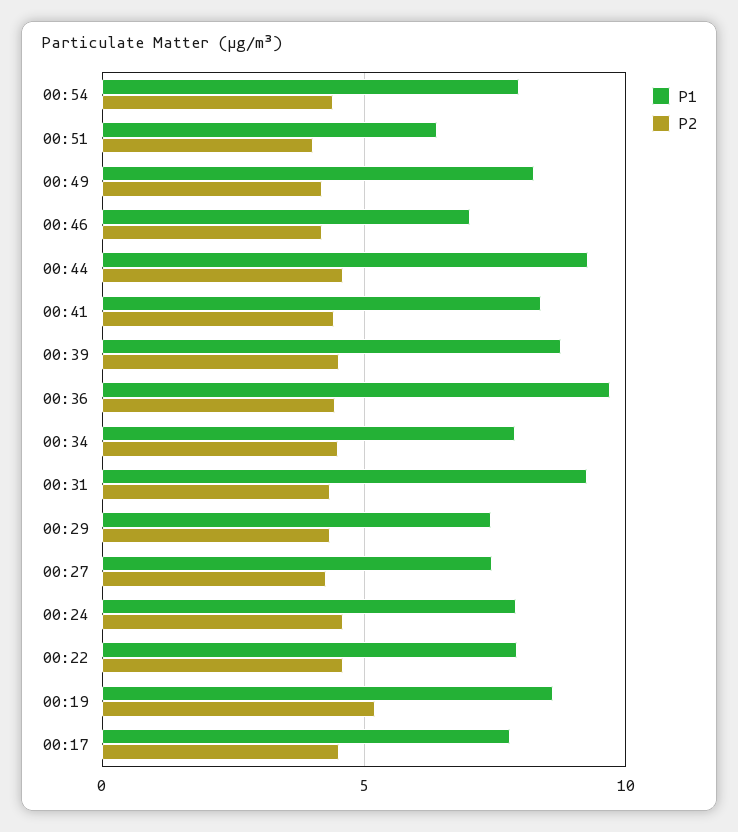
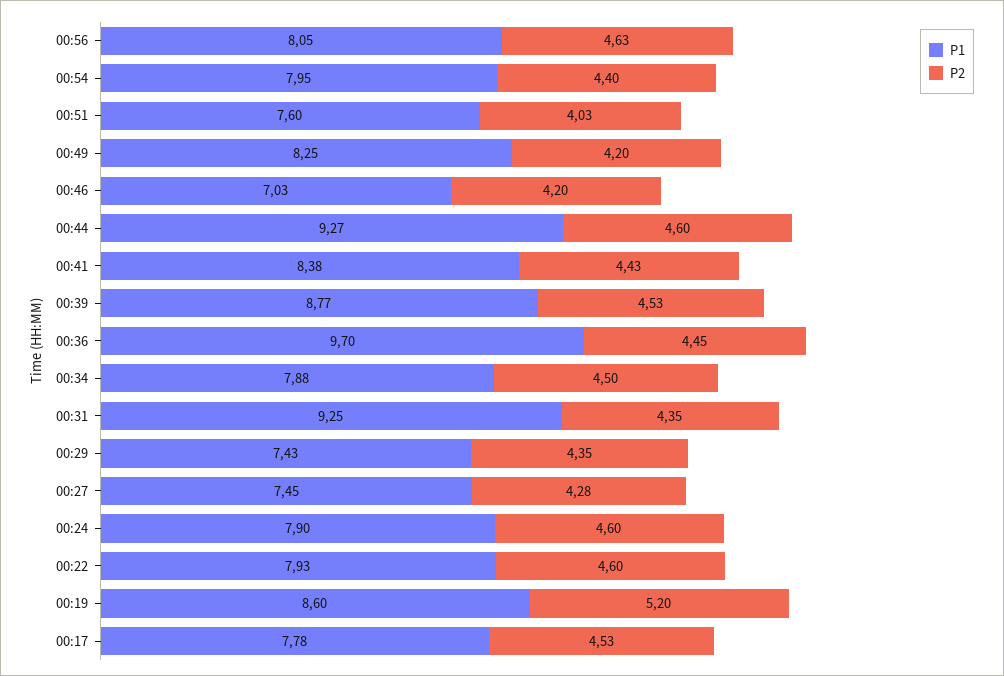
P1, 00:51: 6.5 -> 7.6
P1, 00:56: none -> 8.05
P2, 00:56: none -> 4.63

